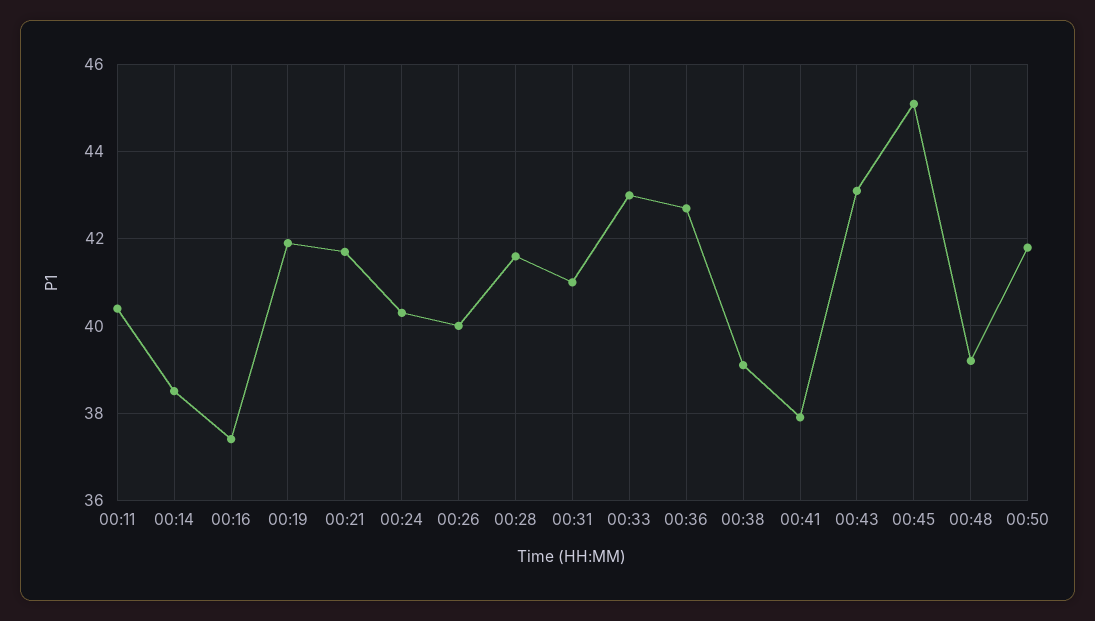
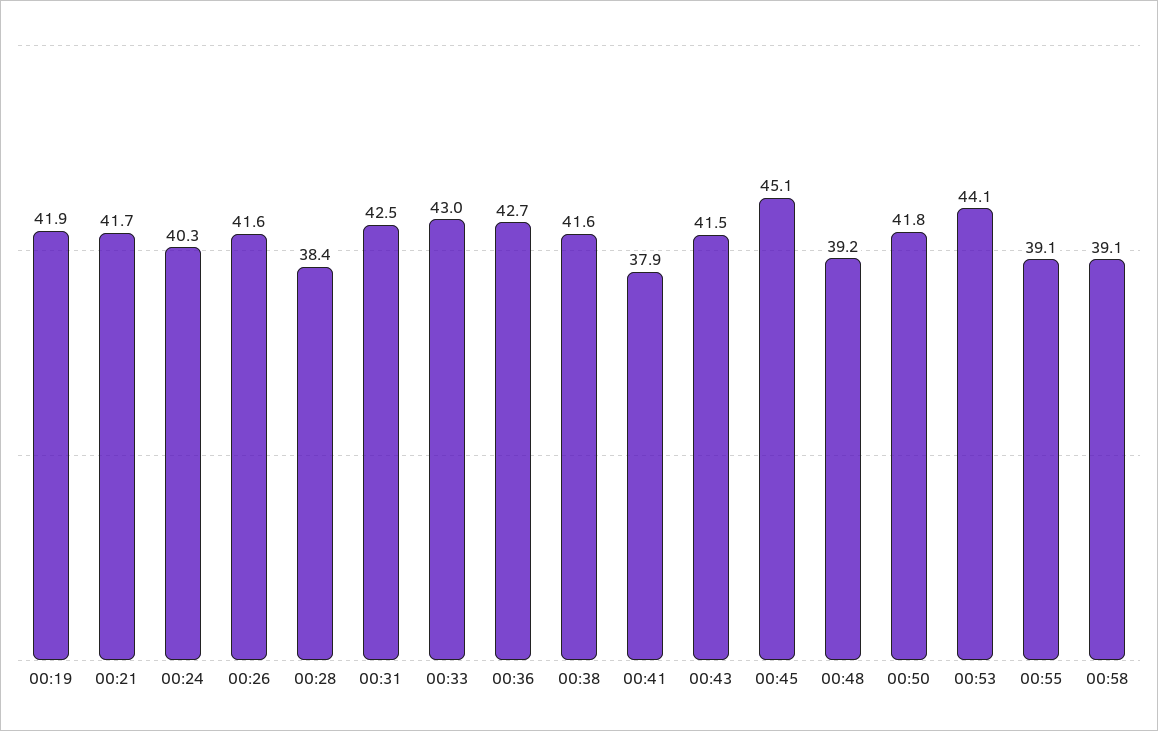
00:11: 40.5 -> none
00:14: 38.5 -> none
00:16: 37.5 -> none
00:26: 40 -> 41.6
00:28: 41.5 -> 38.4
00:31: 41 -> 42.5
00:38: 39 -> 41.6
00:43: 43 -> 41.5
00:53: none -> 44.1
00:55: none -> 39.1
00:58: none -> 39.1

